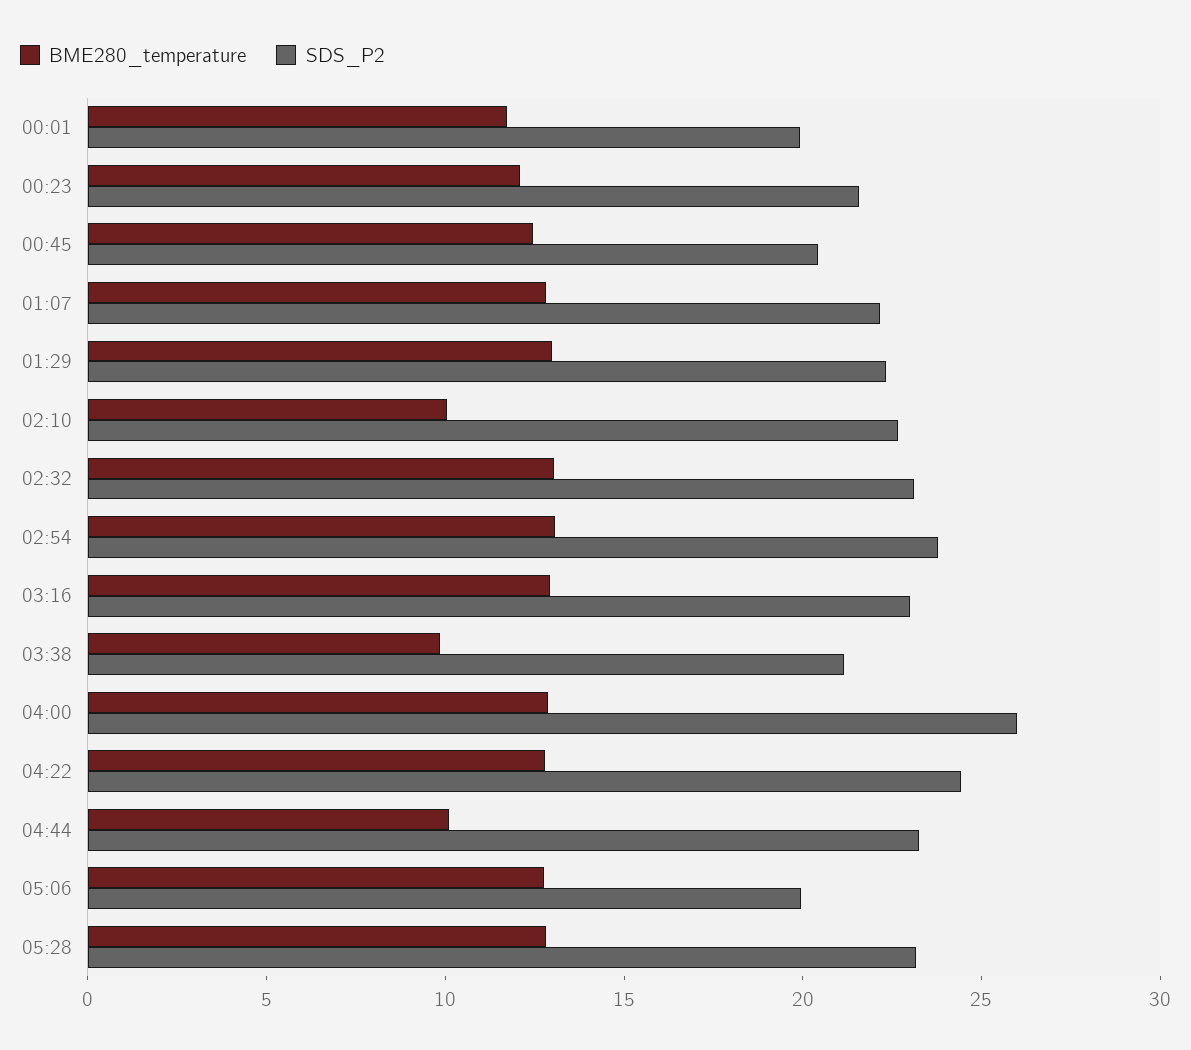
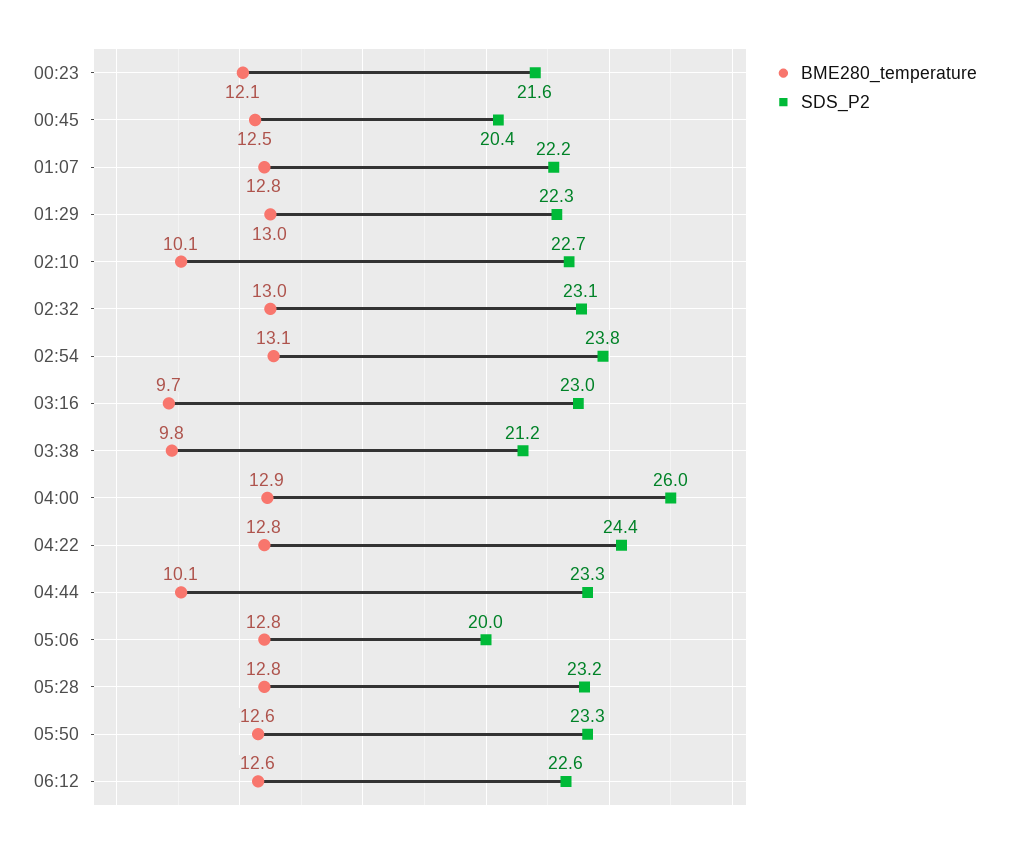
BME280_temperature, 00:01: 12 -> none
SDS_P2, 00:01: 20 -> none
BME280_temperature, 03:16: 13 -> 9.7
BME280_temperature, 05:50: none -> 12.6
SDS_P2, 05:50: none -> 23.3
BME280_temperature, 06:12: none -> 12.6
SDS_P2, 06:12: none -> 22.6

